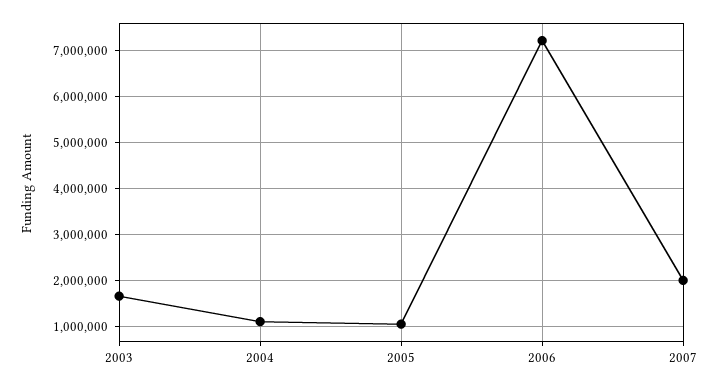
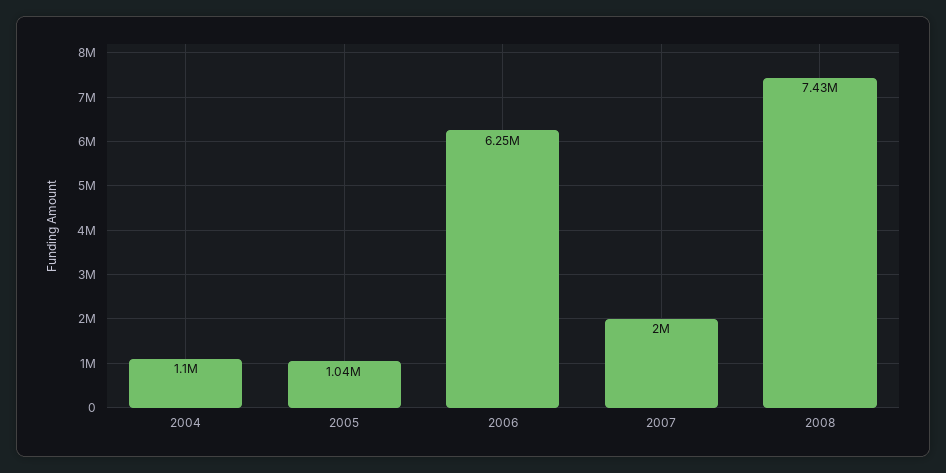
2003: 1600000 -> none
2006: 7200000 -> 6250000
2008: none -> 7430000

